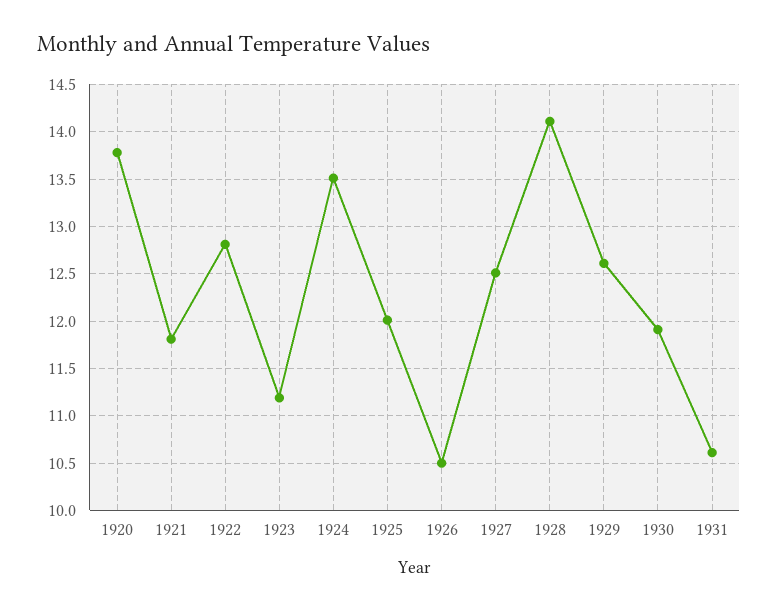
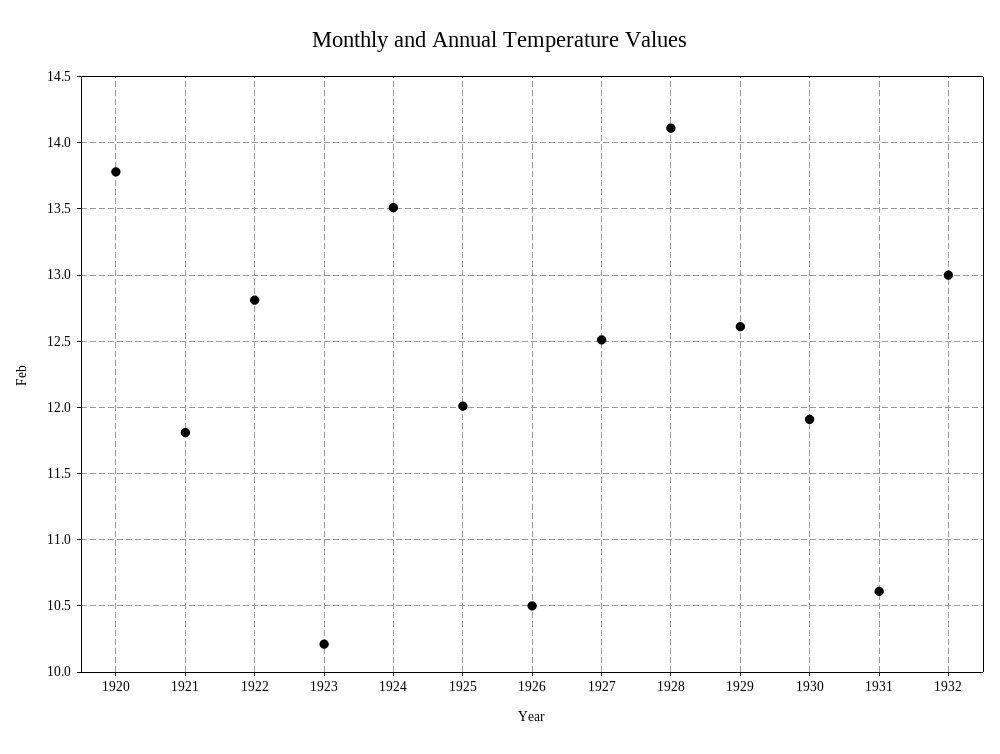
1923: 11.2 -> 10.2
1932: none -> 13

